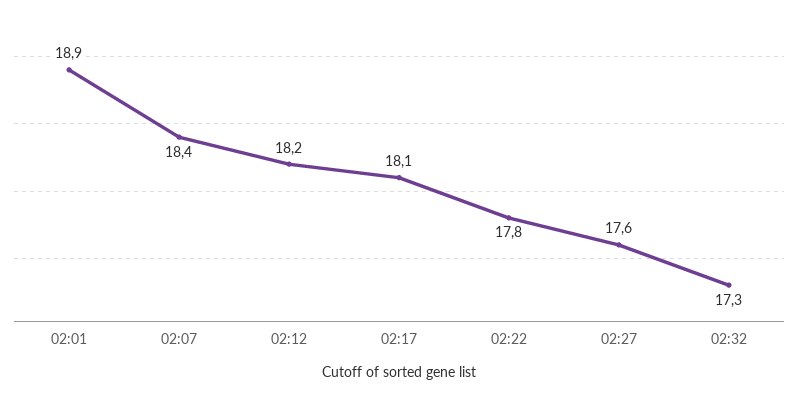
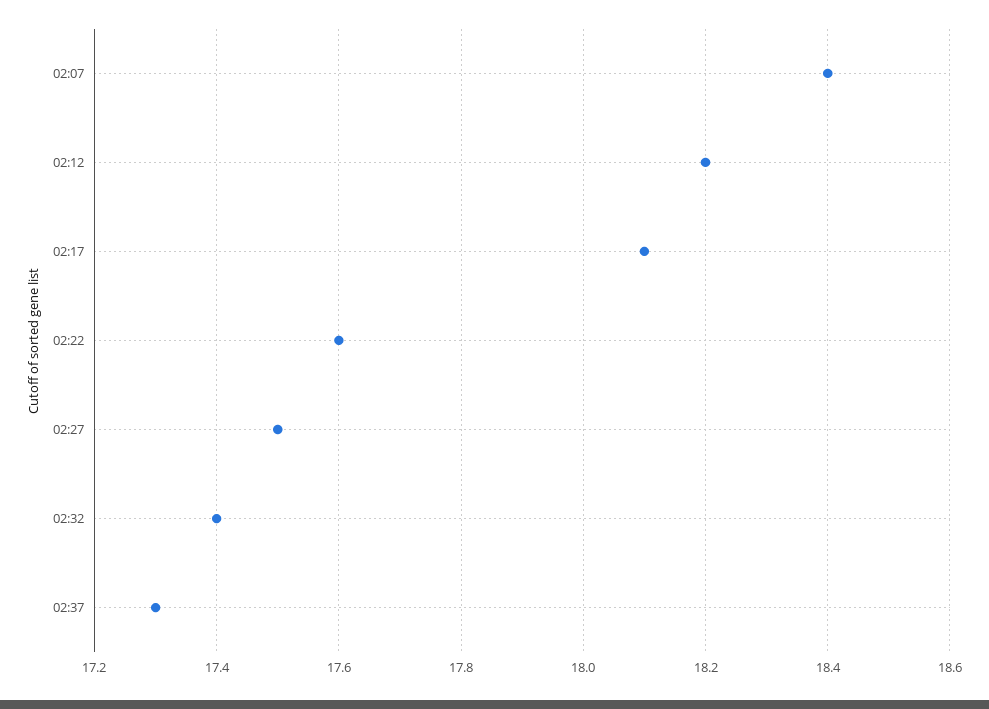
02:01: 18.9 -> none
02:22: 17.8 -> 17.6
02:27: 17.6 -> 17.5
02:32: 17.3 -> 17.4
02:37: none -> 17.3

